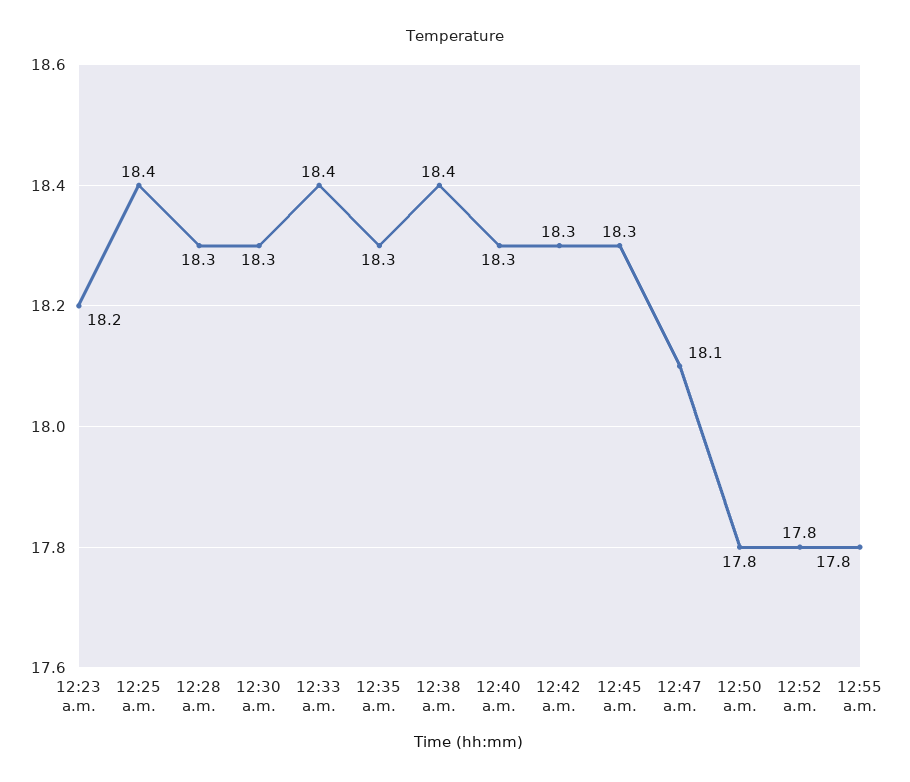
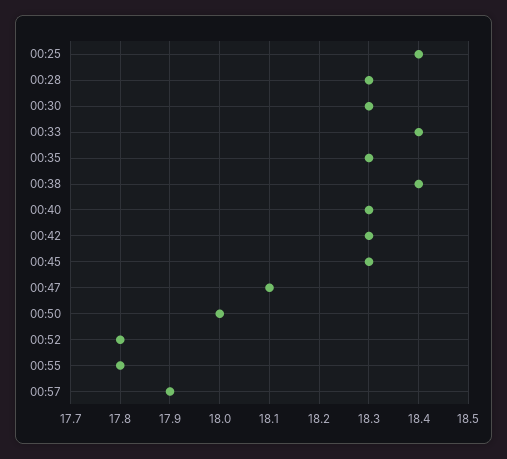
12:23 a.m.: 18.2 -> none
12:50 a.m.: 17.8 -> 18
00:57: none -> 17.9

